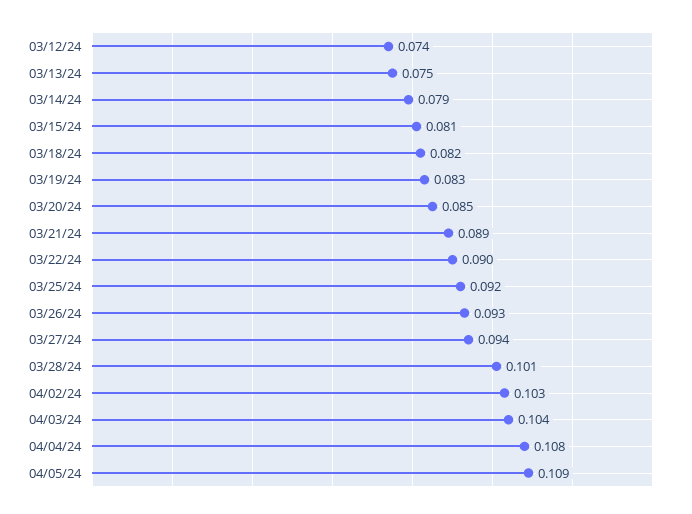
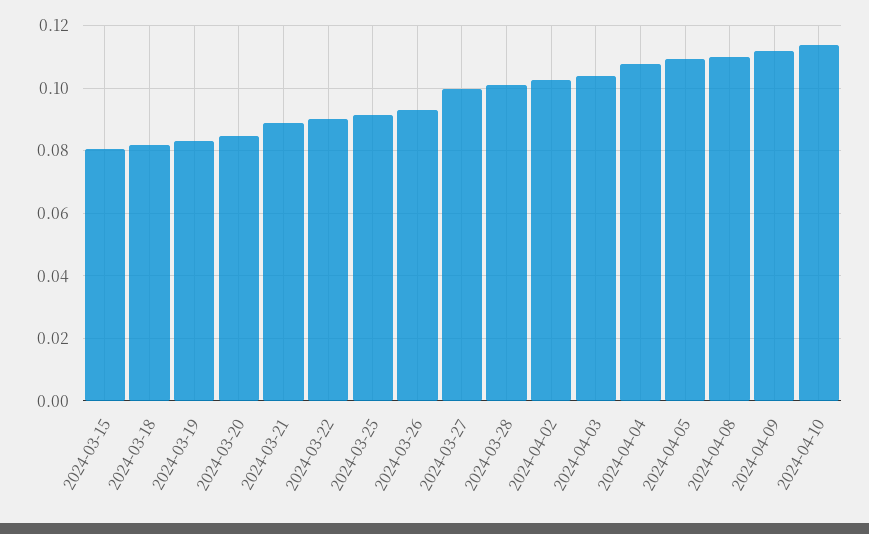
03/12/24: 0.074 -> none
03/13/24: 0.075 -> none
03/14/24: 0.079 -> none
03/27/24: 0.094 -> 0.1
2024-04-08: none -> 0.11
2024-04-09: none -> 0.112
2024-04-10: none -> 0.114

